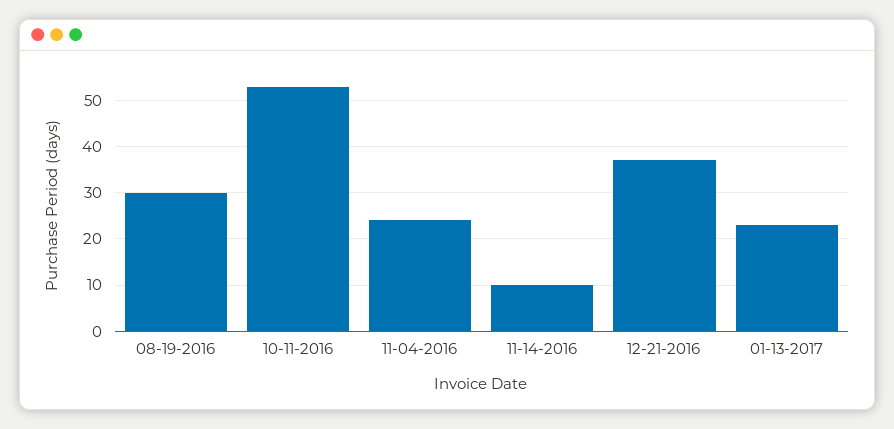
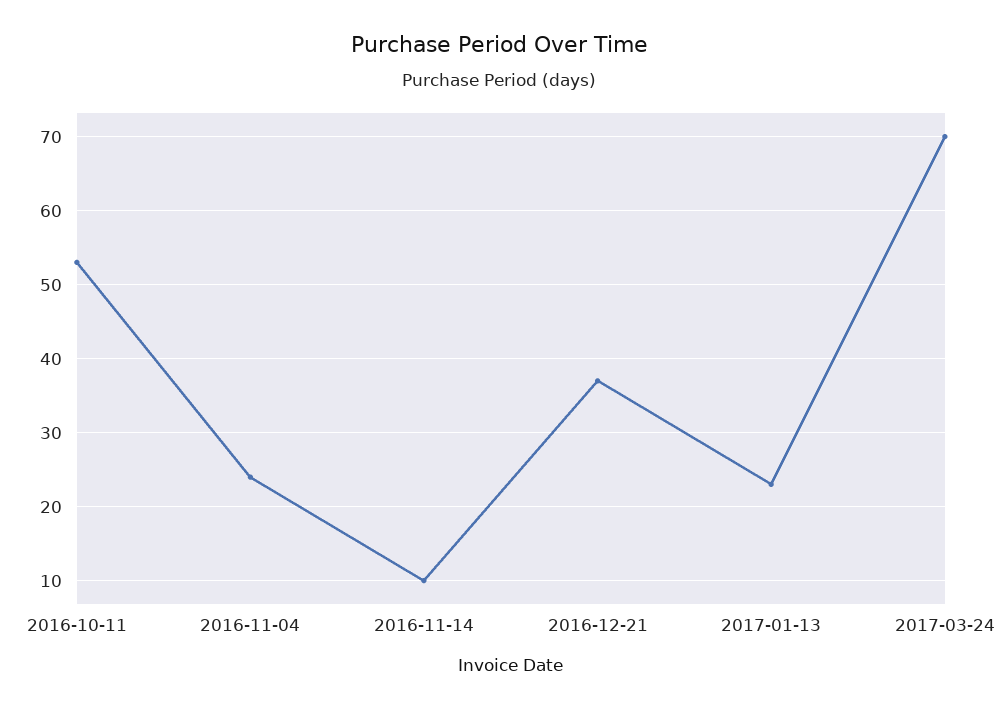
08-19-2016: 30 -> none
2017-03-24: none -> 70

